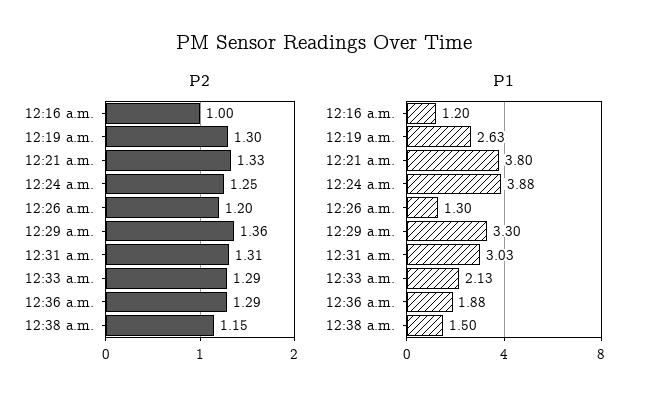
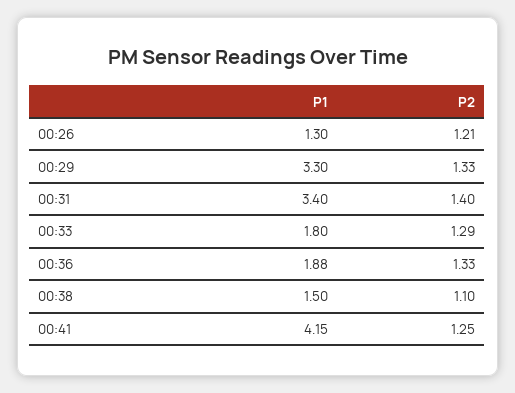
P2, 12:16 a.m.: 1 -> none
P2, 12:19 a.m.: 1.3 -> none
P2, 12:21 a.m.: 1.33 -> none
P2, 12:24 a.m.: 1.25 -> none
P2, 12:26 a.m.: 1.2 -> 1.21
P2, 12:29 a.m.: 1.36 -> 1.33
P2, 12:31 a.m.: 1.31 -> 1.4
P2, 12:36 a.m.: 1.29 -> 1.33
P2, 12:38 a.m.: 1.15 -> 1.1
P1, 12:16 a.m.: 1.2 -> none
P1, 12:19 a.m.: 2.63 -> none
P1, 12:21 a.m.: 3.8 -> none
P1, 12:24 a.m.: 3.88 -> none
P1, 12:31 a.m.: 3.03 -> 3.4
P1, 12:33 a.m.: 2.13 -> 1.8
P1, 00:41: none -> 4.15
P2, 00:41: none -> 1.25

